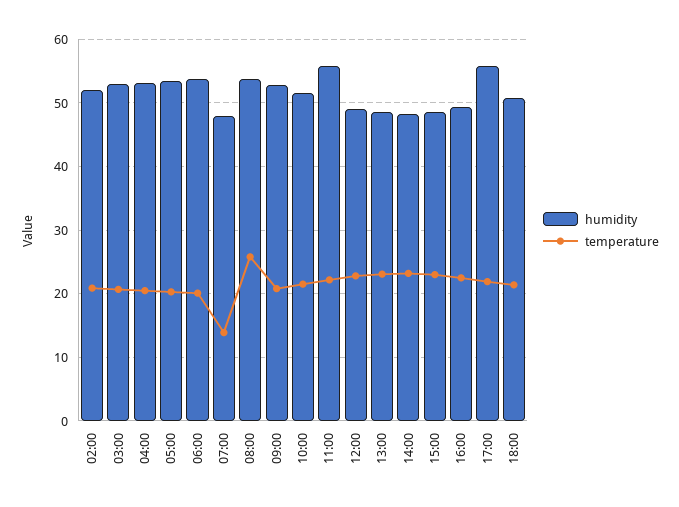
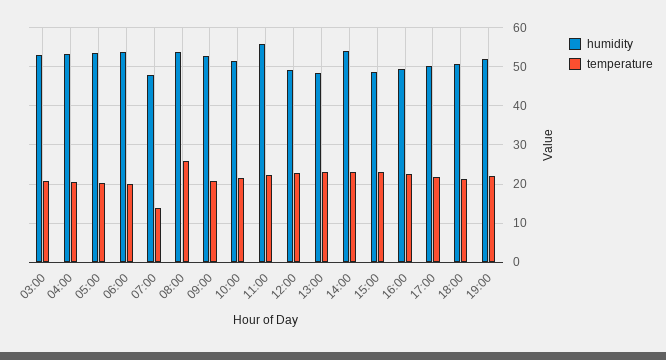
humidity, 02:00: 52 -> none
temperature, 02:00: 21 -> none
humidity, 14:00: 48 -> 54
humidity, 17:00: 56 -> 50
humidity, 19:00: none -> 52
temperature, 19:00: none -> 22

